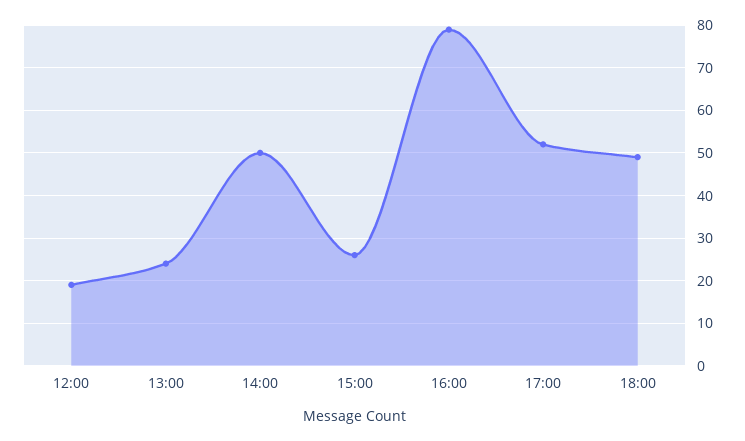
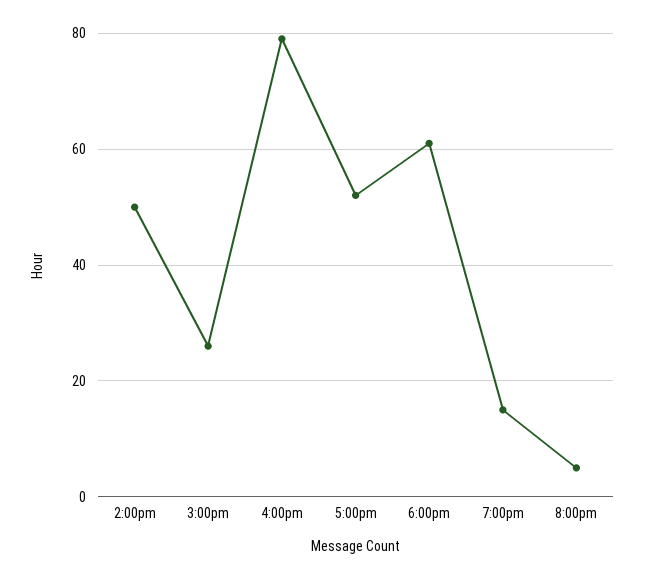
12:00: 20 -> none
13:00: 25 -> none
18:00: 50 -> 60
7:00pm: none -> 15
8:00pm: none -> 5

